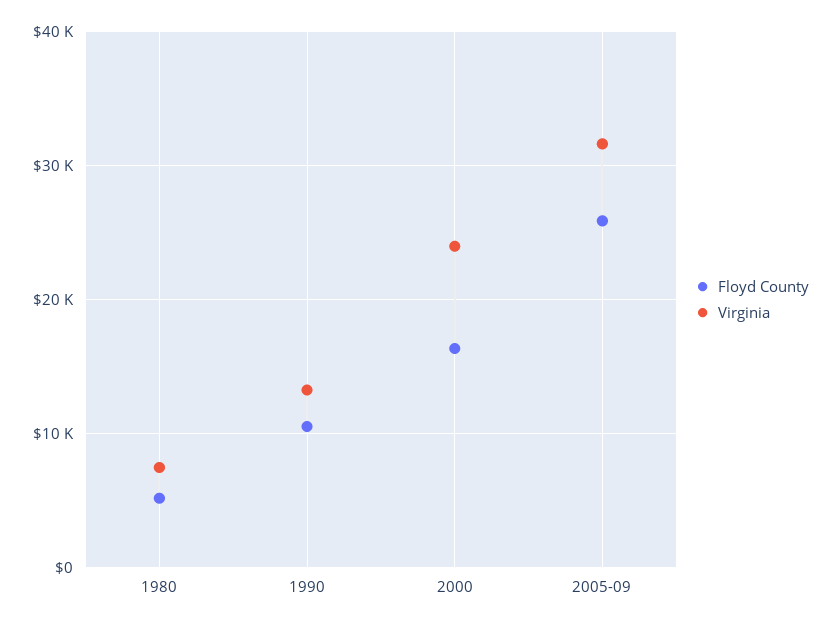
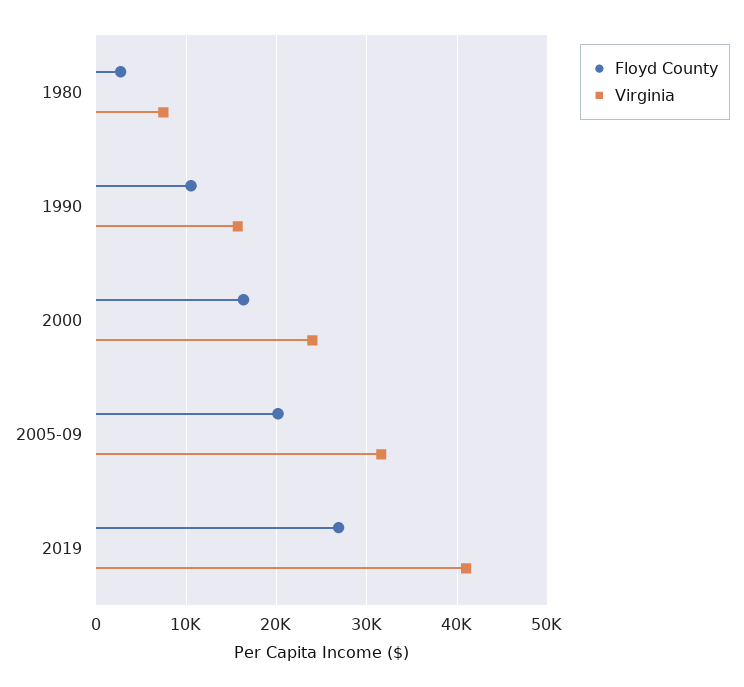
Floyd County, 1980: 5000 -> 3000
Virginia, 1990: 13000 -> 16000
Floyd County, 2005-09: 26000 -> 20000
Floyd County, 2019: none -> 27000
Virginia, 2019: none -> 41000

